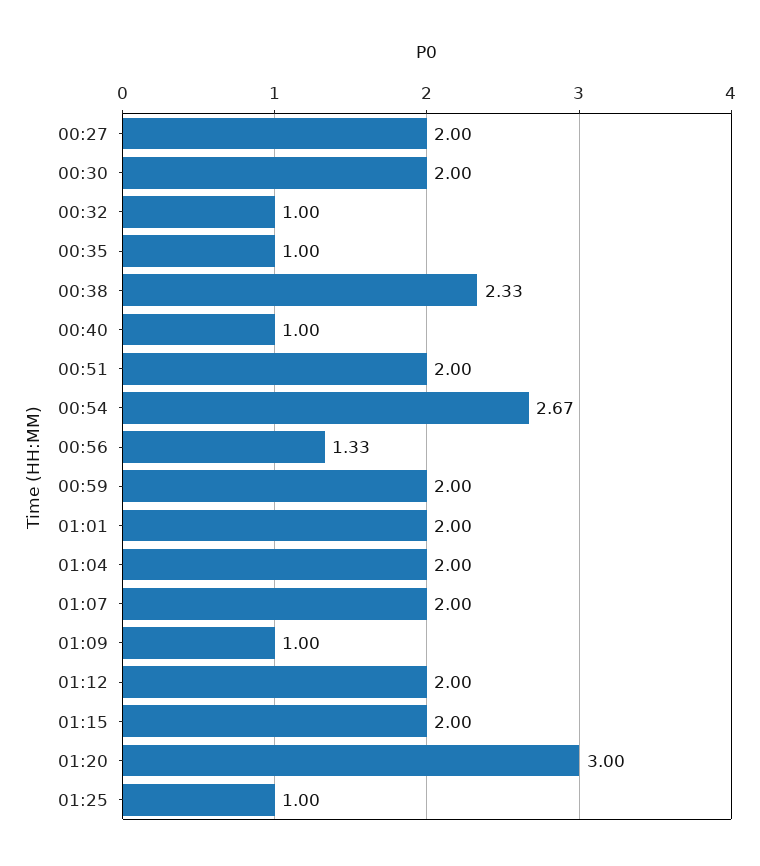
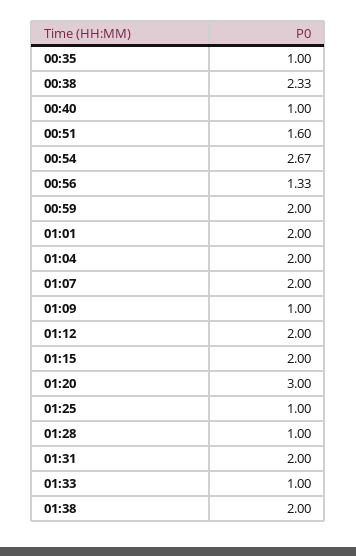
00:27: 2 -> none
00:30: 2 -> none
00:32: 1 -> none
00:51: 2 -> 1.6
01:28: none -> 1
01:31: none -> 2
01:33: none -> 1
01:38: none -> 2

